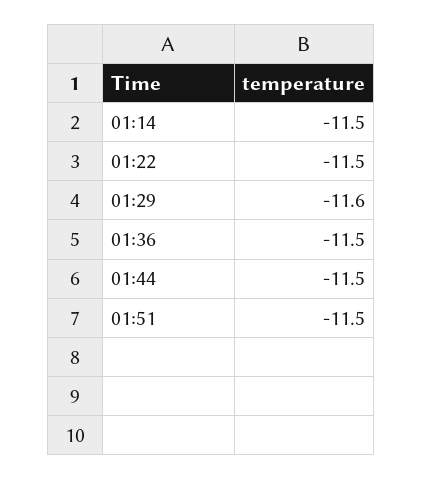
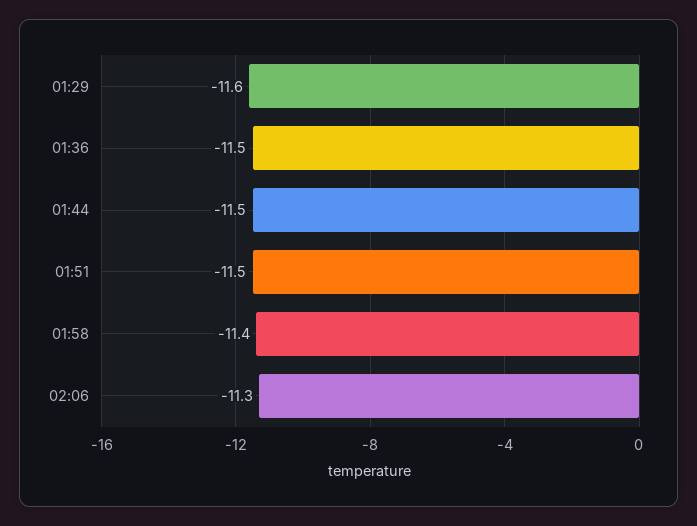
01:14: -11.5 -> none
01:22: -11.5 -> none
01:58: none -> -11.4
02:06: none -> -11.3

